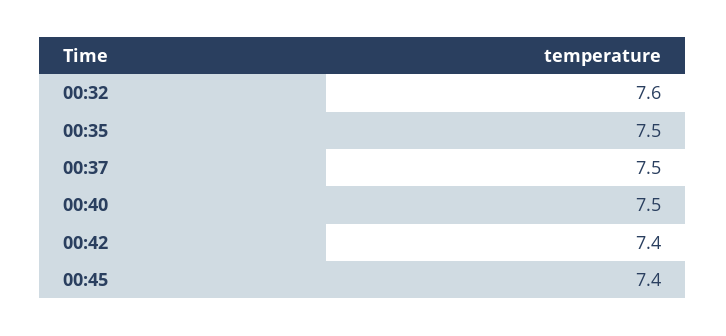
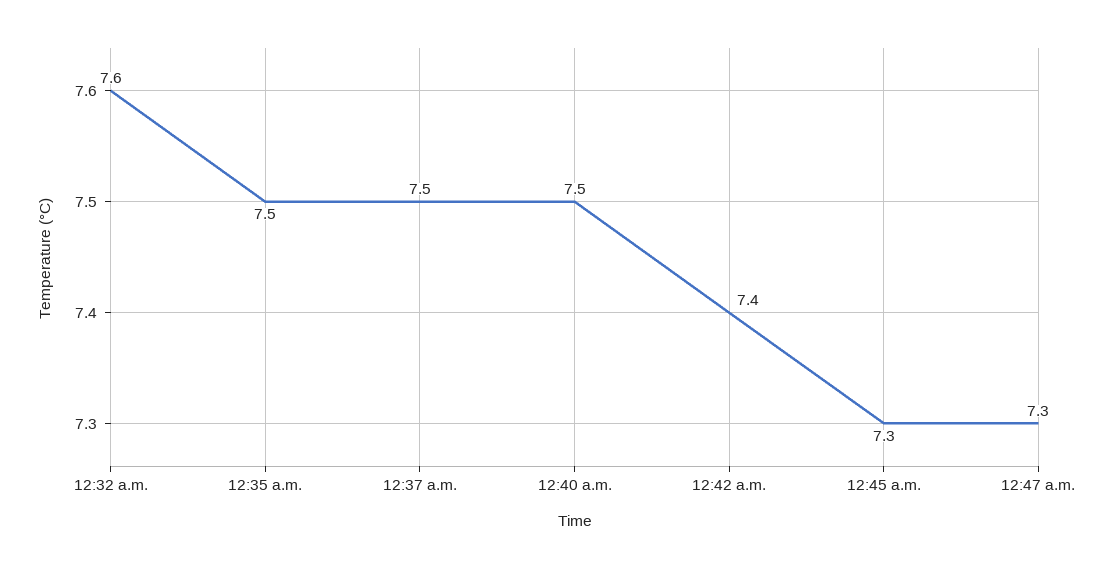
00:45: 7.4 -> 7.3
12:47 a.m.: none -> 7.3

